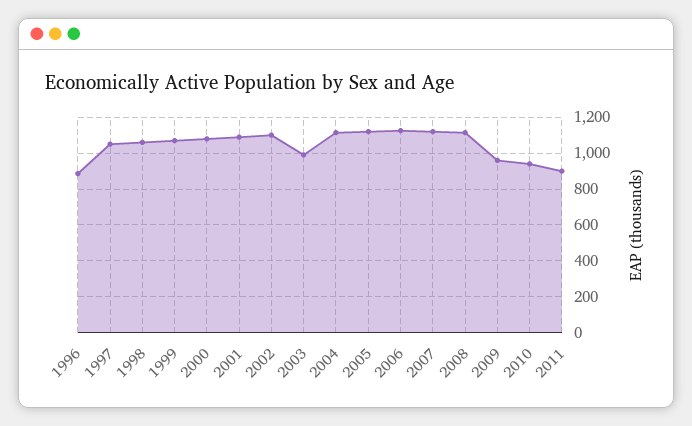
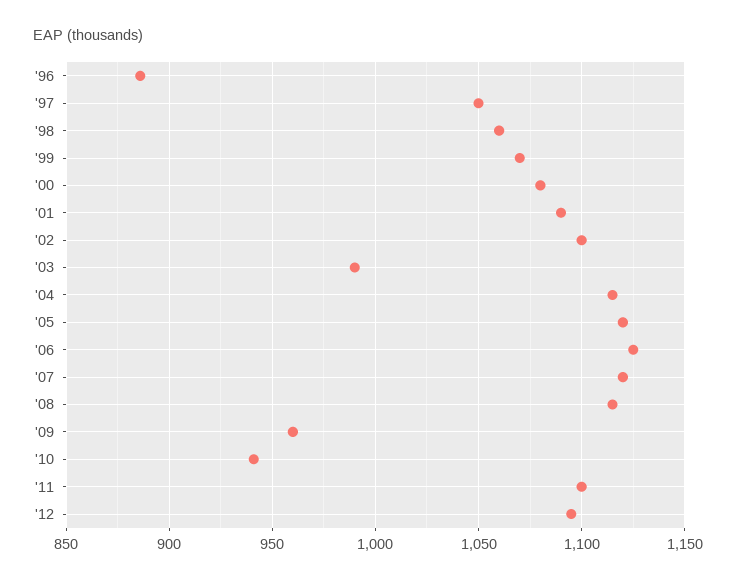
2011: 900 -> 1100
'12: none -> 1095

